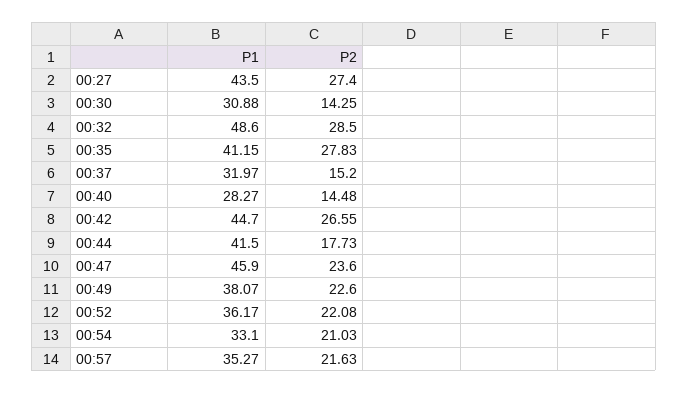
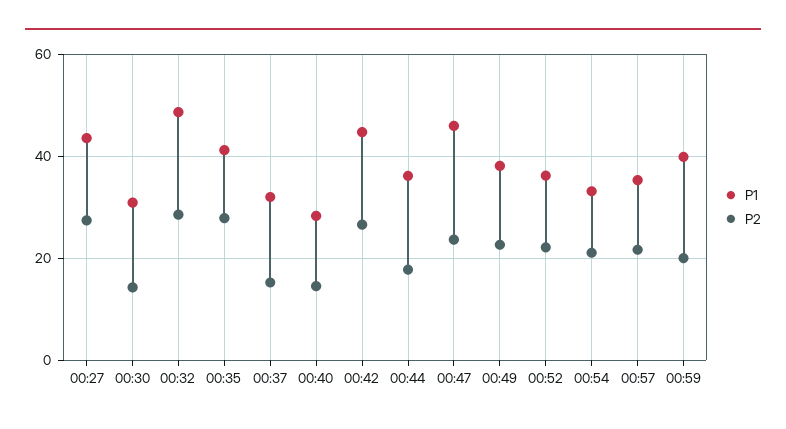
P1, 00:44: 41.5 -> 36
P1, 00:59: none -> 40
P2, 00:59: none -> 20

